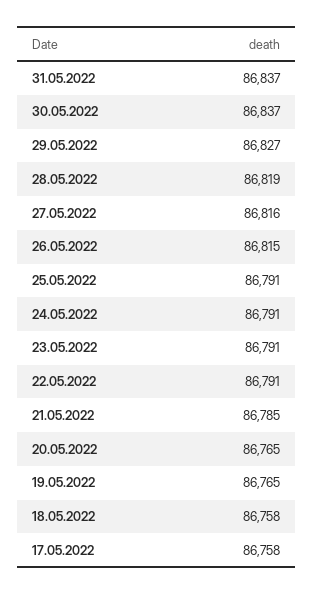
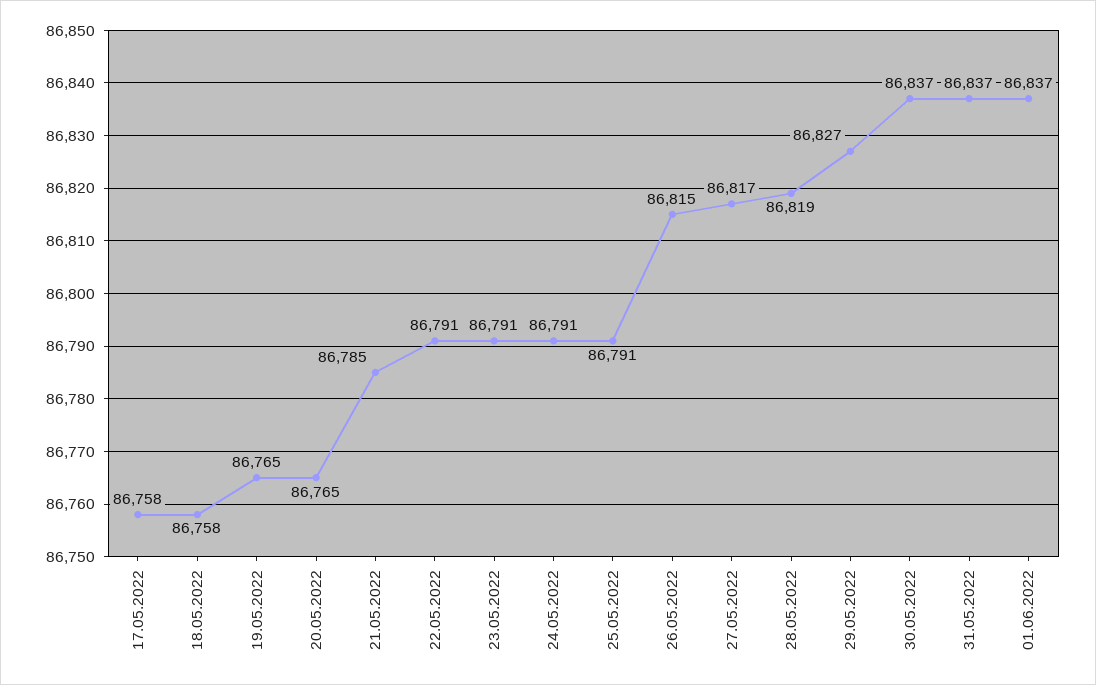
27.05.2022: 86816 -> 86817
01.06.2022: none -> 86837

